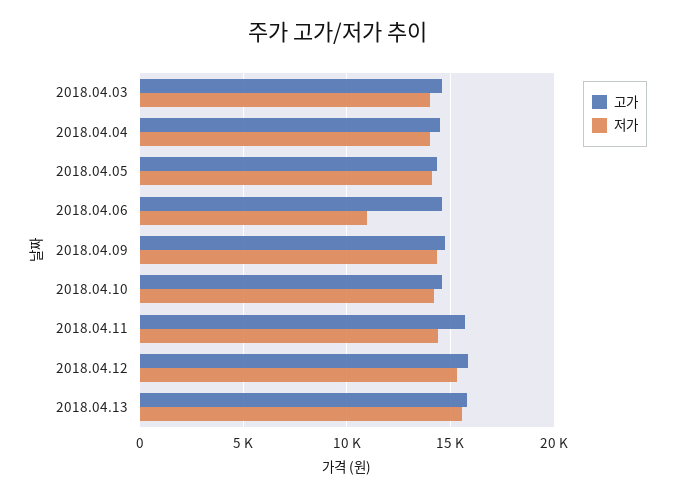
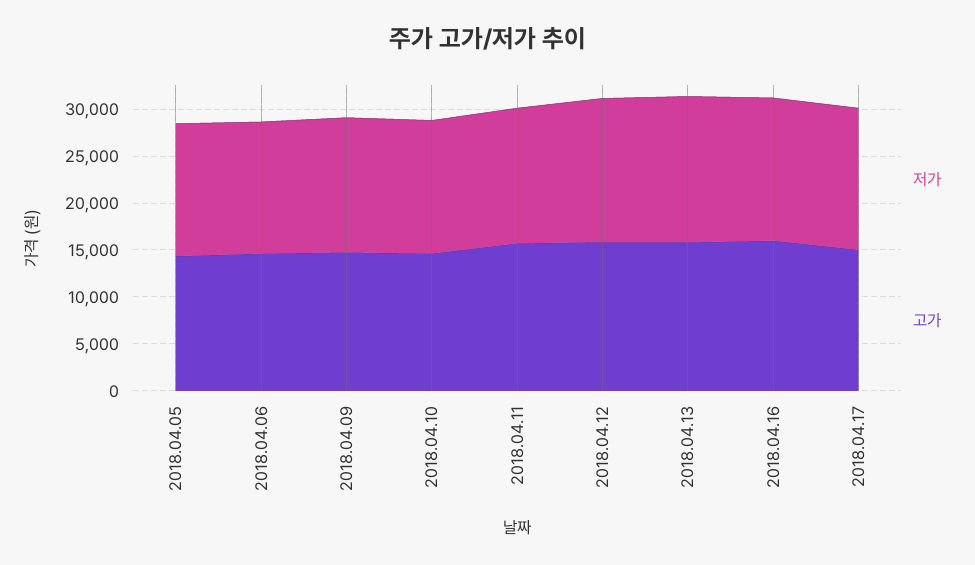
고가, 2018.04.03: 14500 -> none
저가, 2018.04.03: 14000 -> none
고가, 2018.04.04: 14500 -> none
저가, 2018.04.04: 14000 -> none
저가, 2018.04.06: 11000 -> 14000
저가, 2018.04.16: none -> 15000
고가, 2018.04.16: none -> 16000
저가, 2018.04.17: none -> 15000
고가, 2018.04.17: none -> 15000

